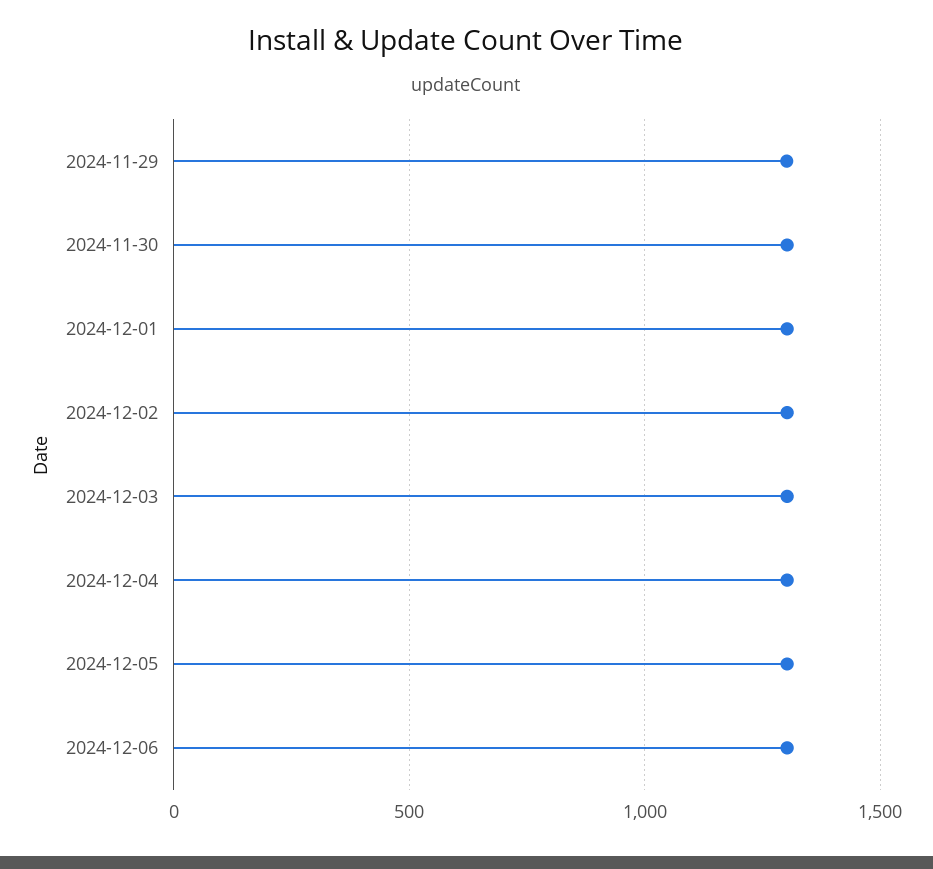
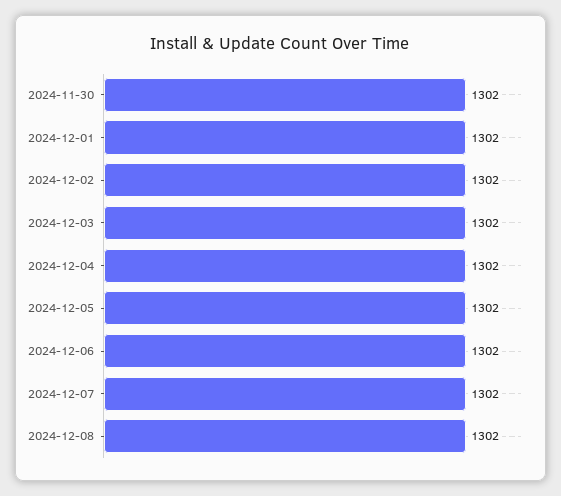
2024-11-29: 1300 -> none
2024-12-07: none -> 1302
2024-12-08: none -> 1302

